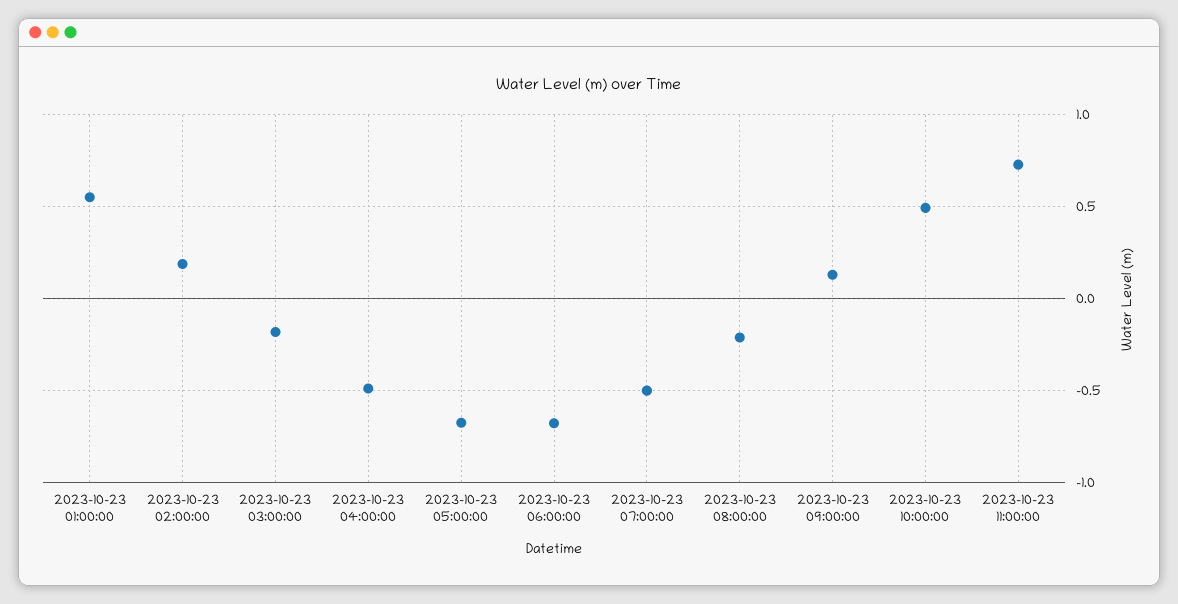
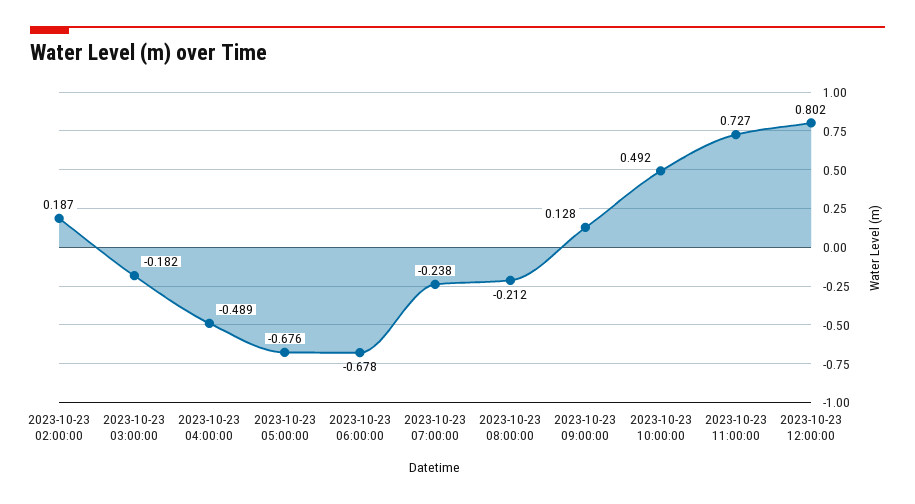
2023-10-23 01:00:00: 0.55 -> none
2023-10-23 07:00:00: -0.5 -> -0.238
2023-10-23 12:00:00: none -> 0.802

